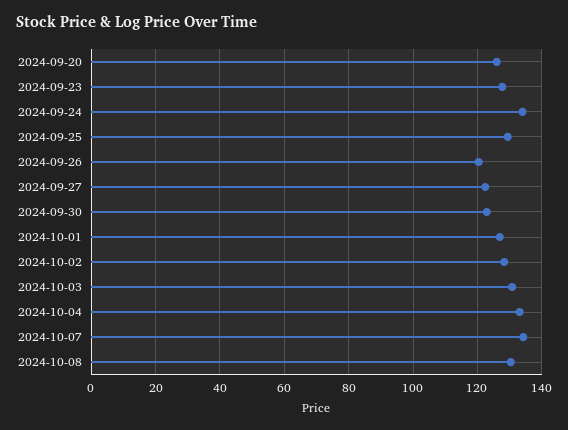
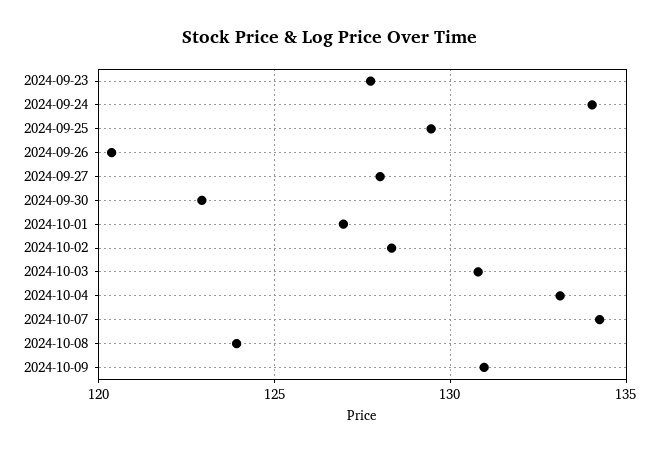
2024-09-20: 126 -> none
2024-09-27: 122 -> 128
2024-10-08: 130 -> 124
2024-10-09: none -> 131

